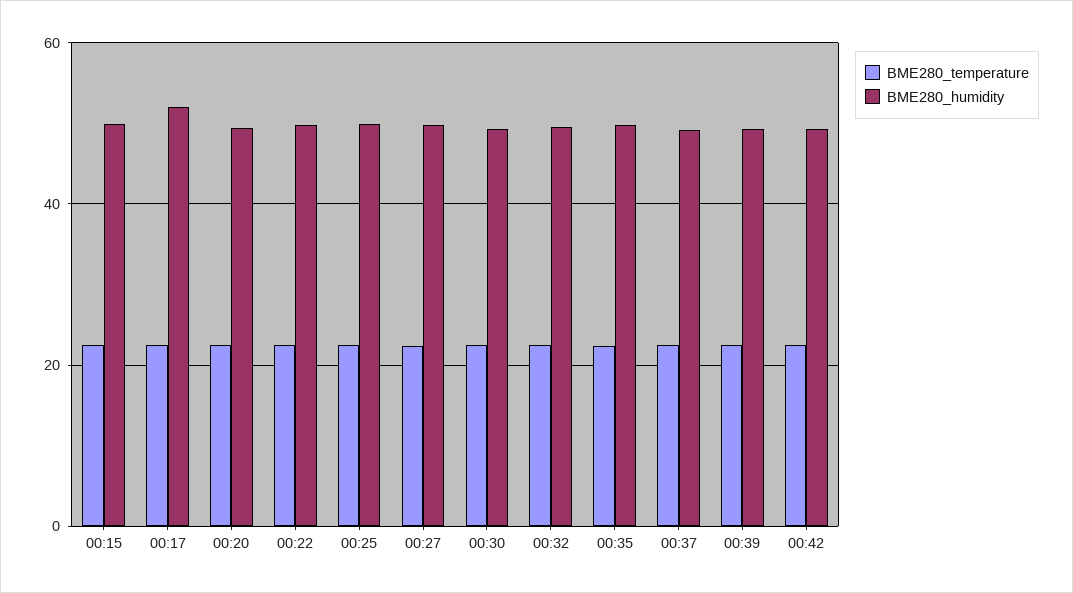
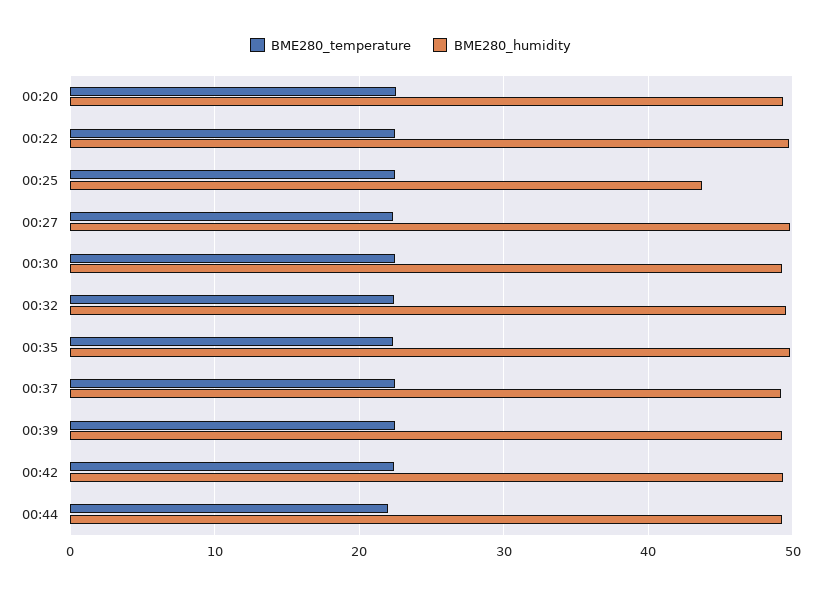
BME280_temperature, 00:15: 22 -> none
BME280_humidity, 00:15: 50 -> none
BME280_temperature, 00:17: 22 -> none
BME280_humidity, 00:17: 52 -> none
BME280_humidity, 00:25: 50 -> 44
BME280_temperature, 00:44: none -> 22
BME280_humidity, 00:44: none -> 49

